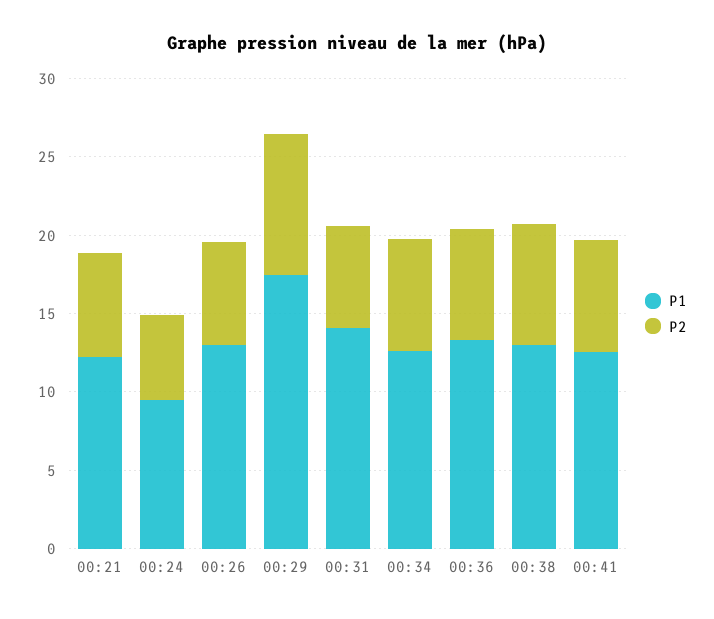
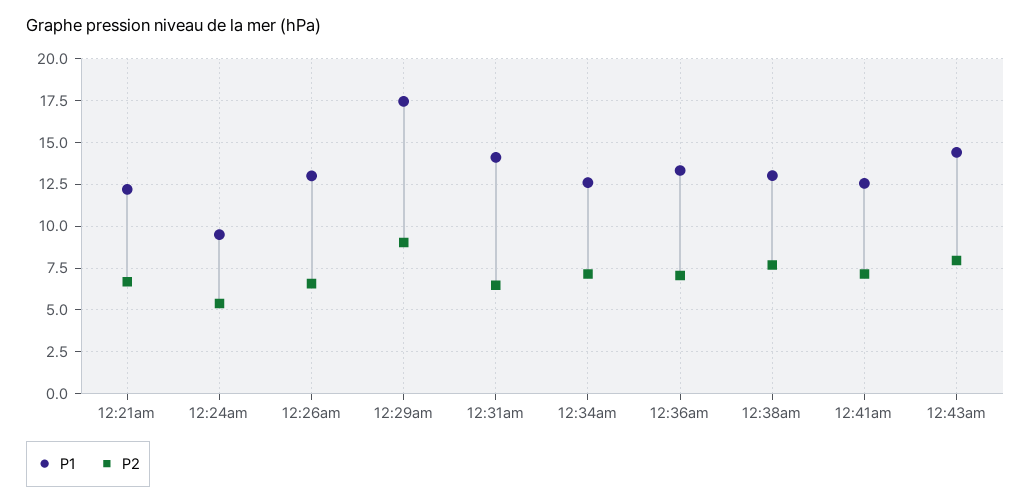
P1, 12:43am: none -> 14.5
P2, 12:43am: none -> 8

